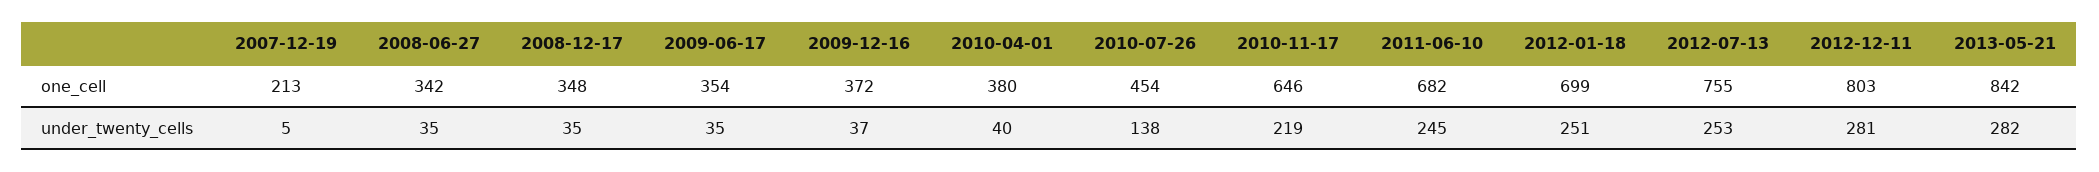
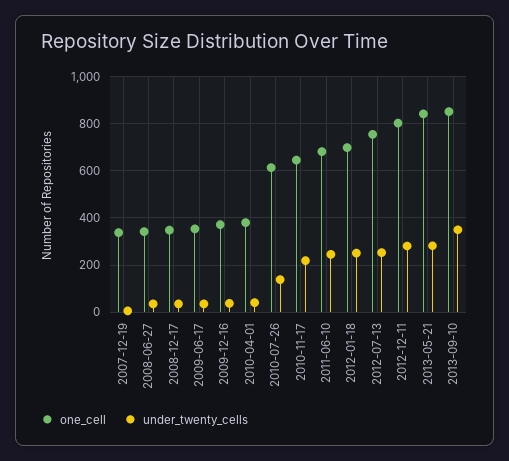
one_cell, 2007-12-19: 213 -> 350
one_cell, 2010-07-26: 454 -> 600
one_cell, 2013-09-10: none -> 850
under_twenty_cells, 2013-09-10: none -> 350

